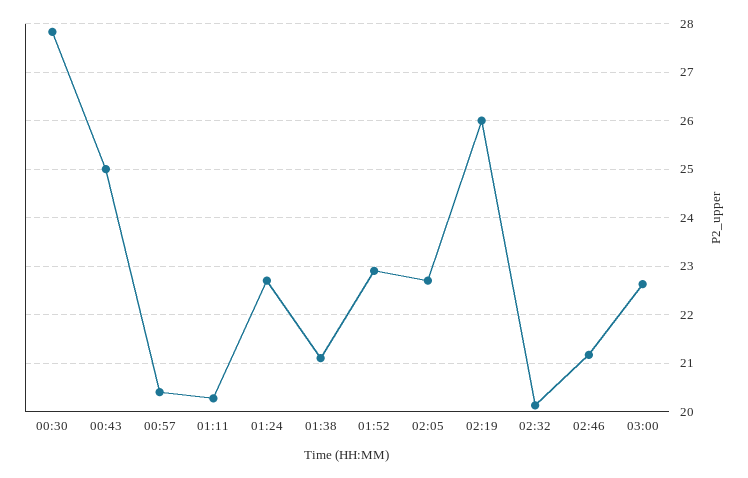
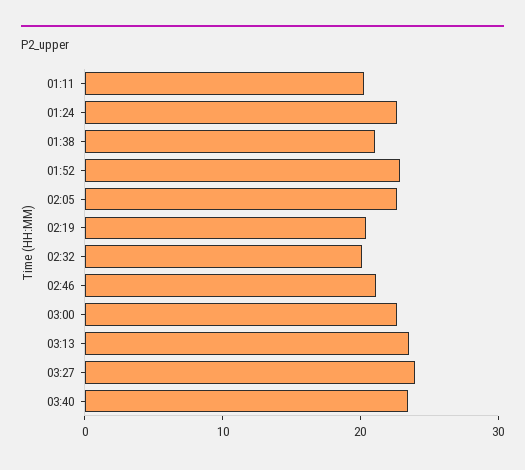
00:30: 27.8 -> none
00:43: 25 -> none
00:57: 20.4 -> none
02:19: 26 -> 20
03:13: none -> 24
03:27: none -> 24
03:40: none -> 24

